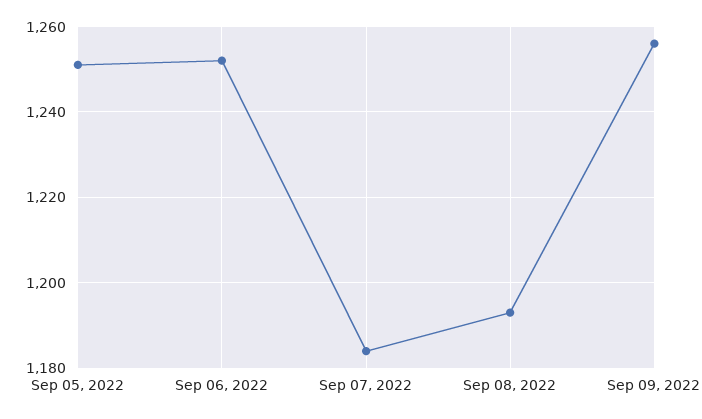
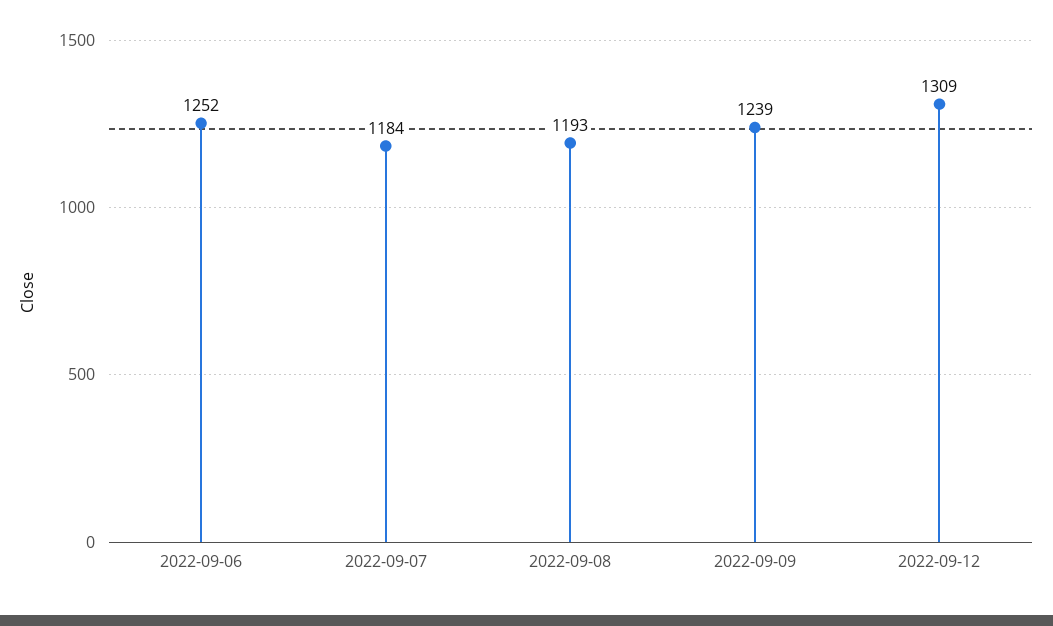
Sep 05, 2022: 1250 -> none
Sep 09, 2022: 1255 -> 1239
2022-09-12: none -> 1309

